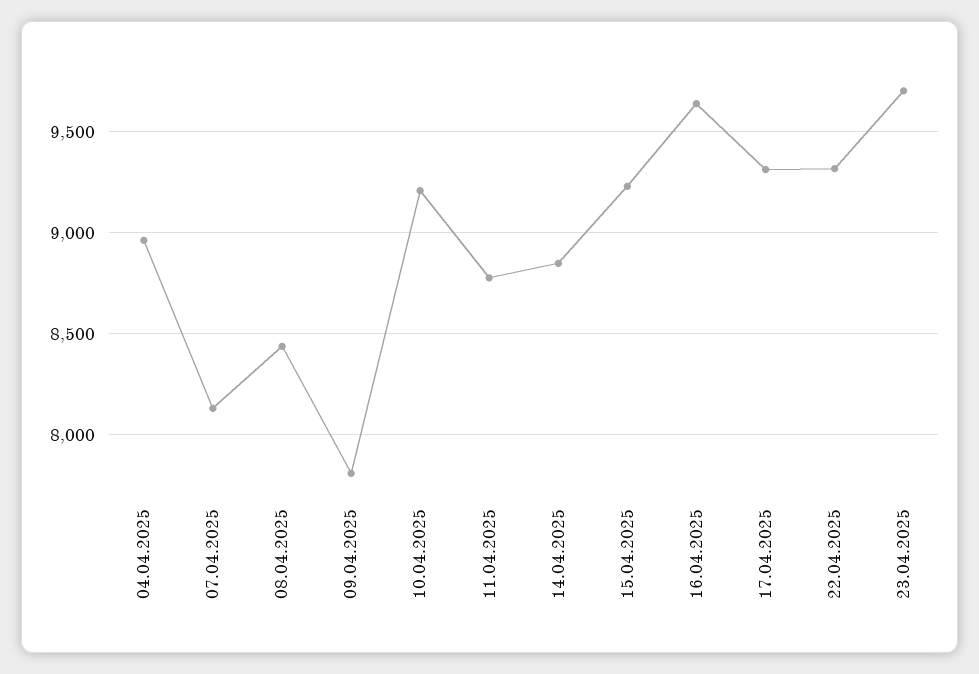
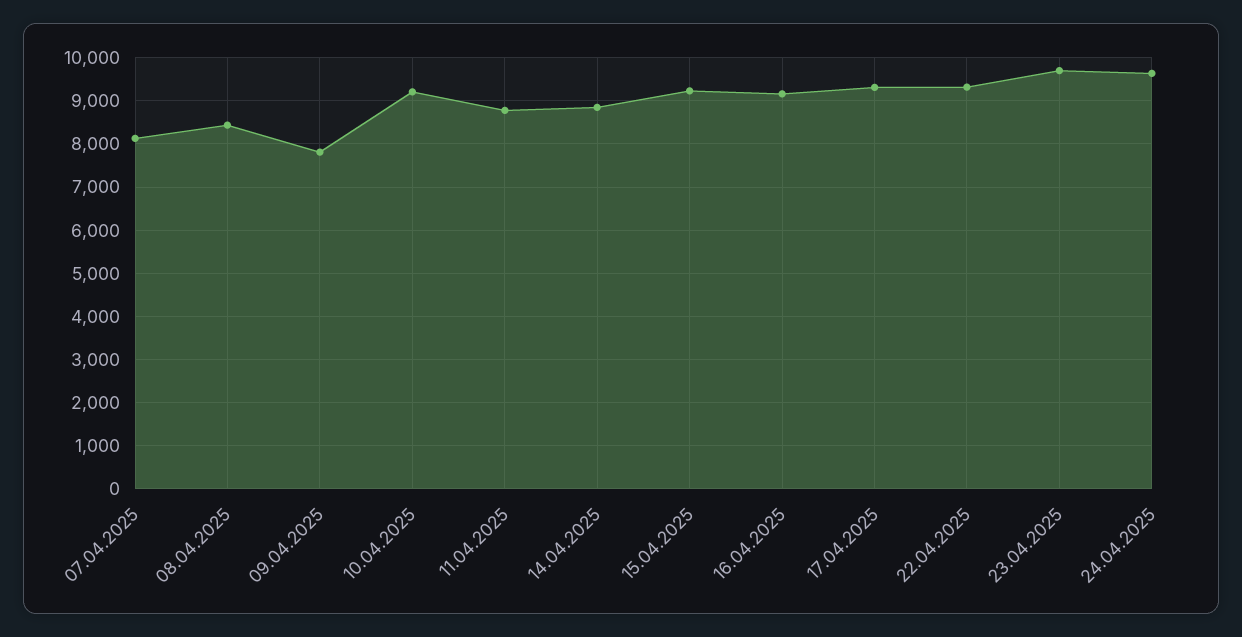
04.04.2025: 8950 -> none
16.04.2025: 9650 -> 9200
24.04.2025: none -> 9600

